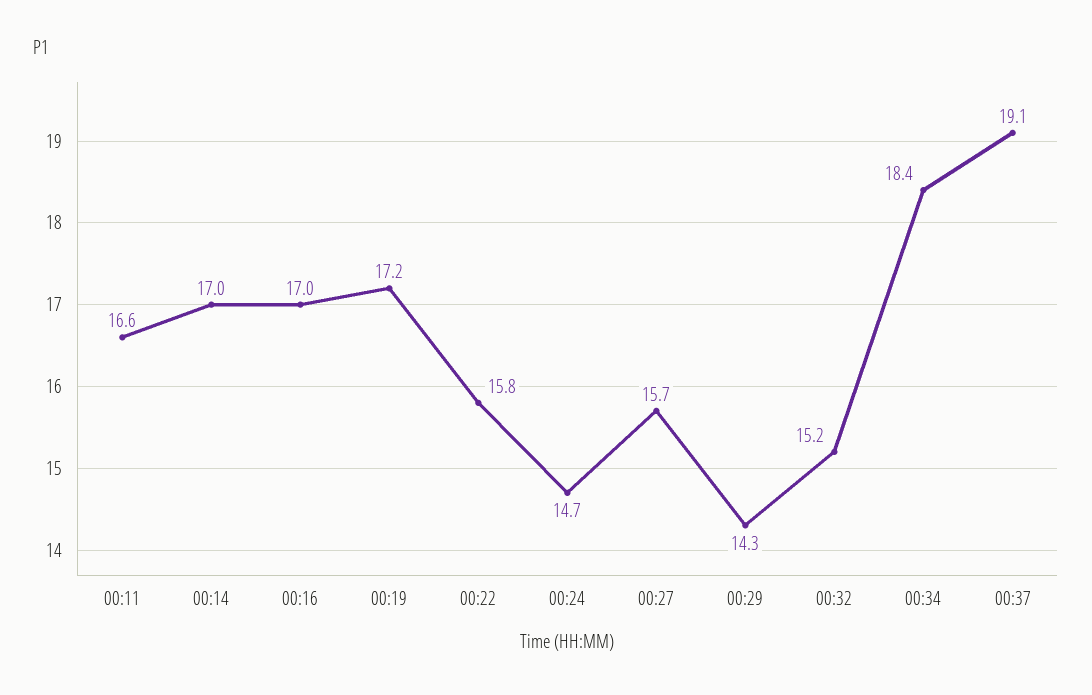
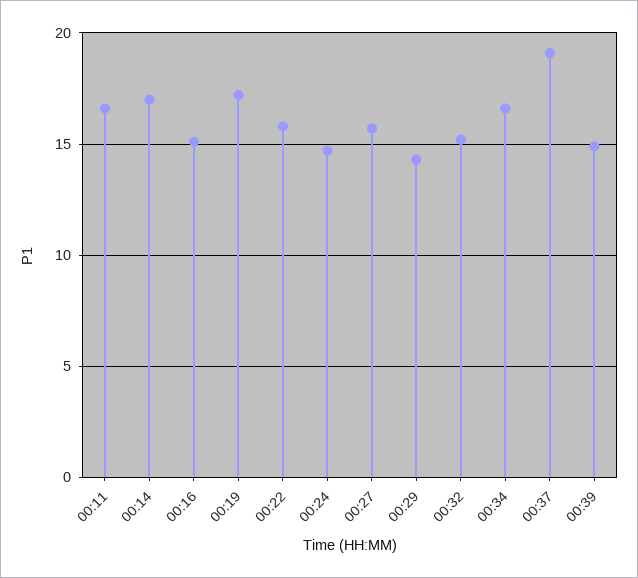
00:16: 17 -> 15
00:34: 18.4 -> 16.5
00:39: none -> 15

